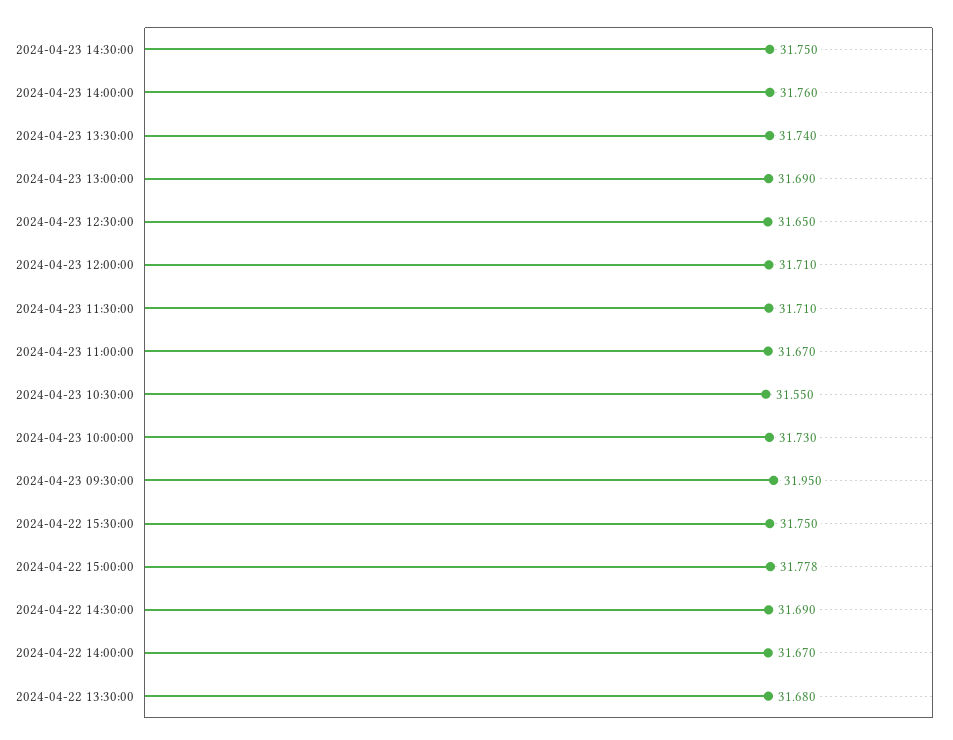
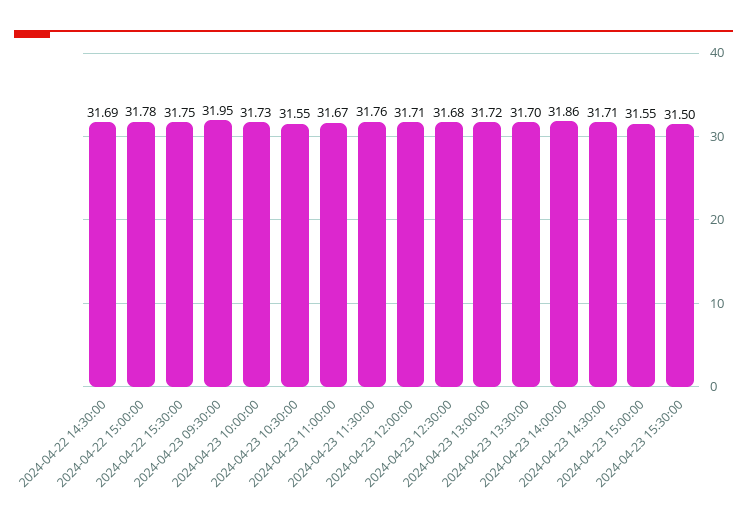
2024-04-23 14:30:00: 31.75 -> 31.71
2024-04-23 14:00:00: 31.76 -> 31.86
2024-04-23 13:30:00: 31.74 -> 31.7
2024-04-23 13:00:00: 31.69 -> 31.72
2024-04-23 12:30:00: 31.65 -> 31.68
2024-04-23 11:30:00: 31.71 -> 31.76
2024-04-22 14:00:00: 31.67 -> none
2024-04-22 13:30:00: 31.68 -> none
2024-04-23 15:00:00: none -> 31.55
2024-04-23 15:30:00: none -> 31.5

